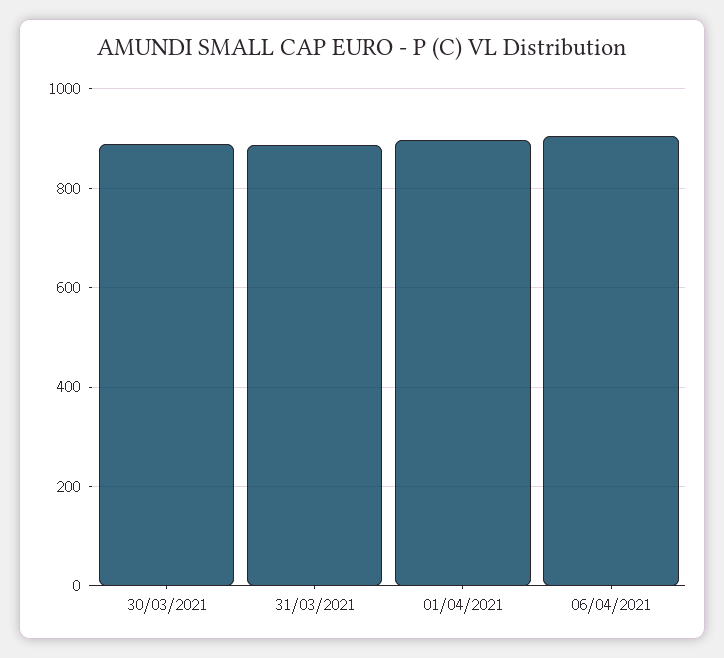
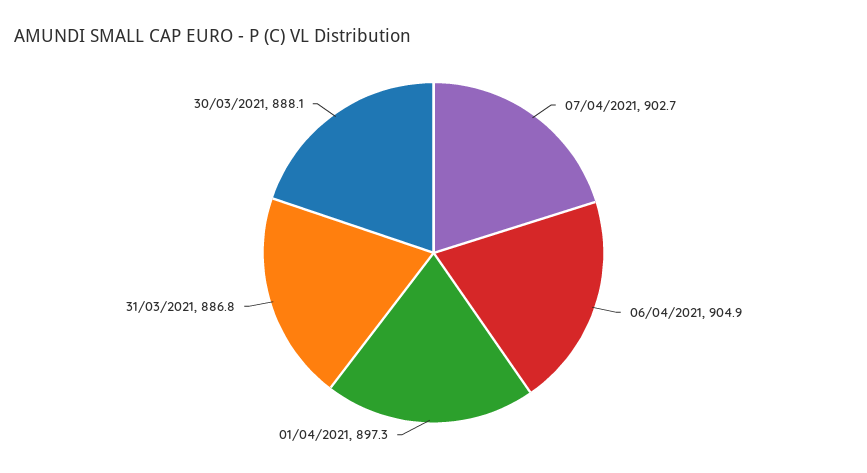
07/04/2021: none -> 902.7

